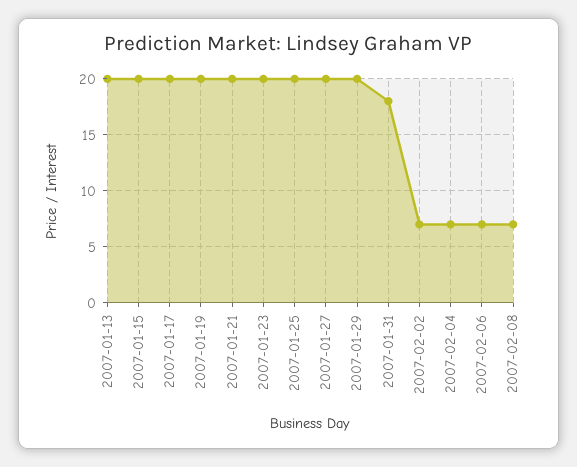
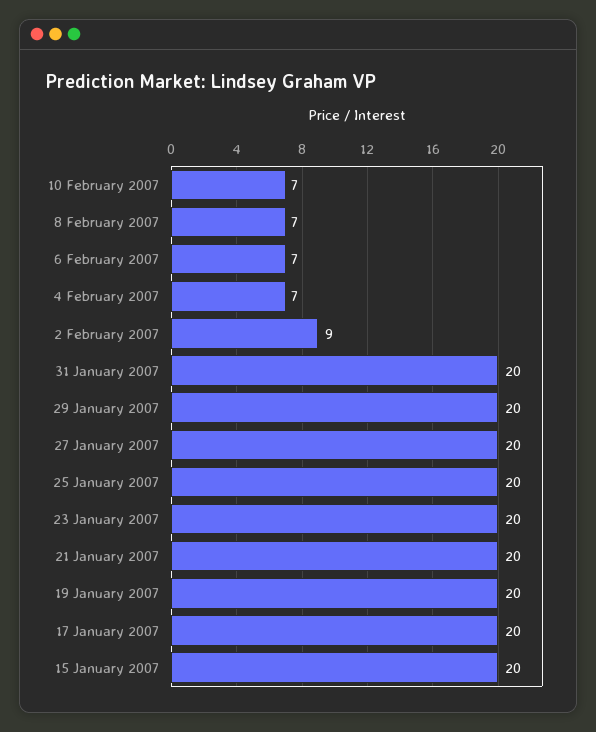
2007-01-13: 20 -> none
2007-01-31: 18 -> 20
2007-02-02: 7 -> 9
10 February 2007: none -> 7

